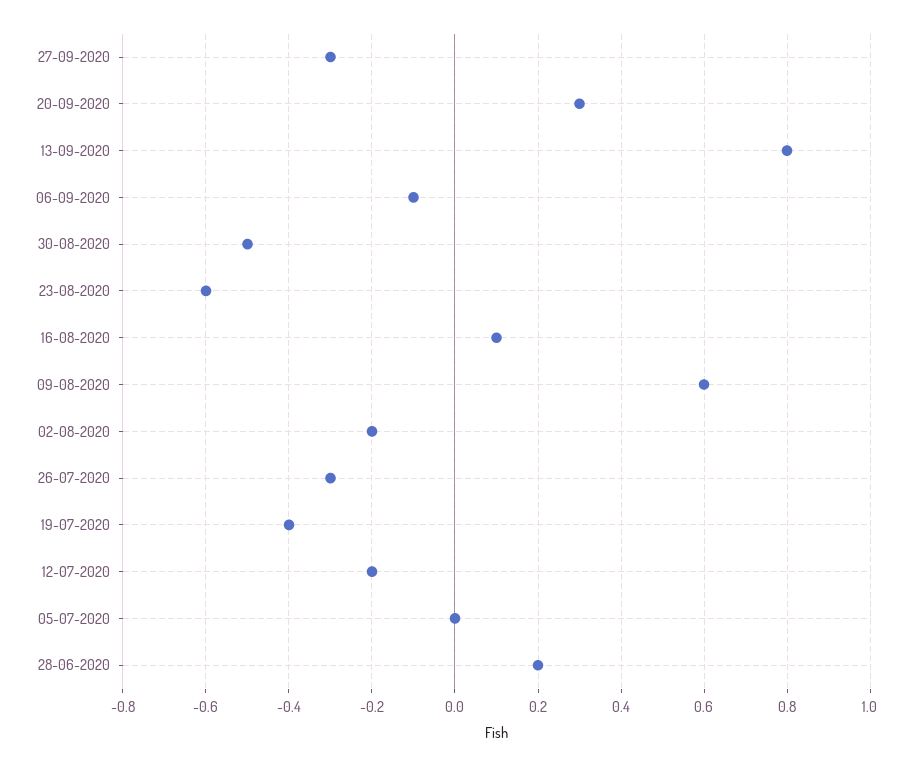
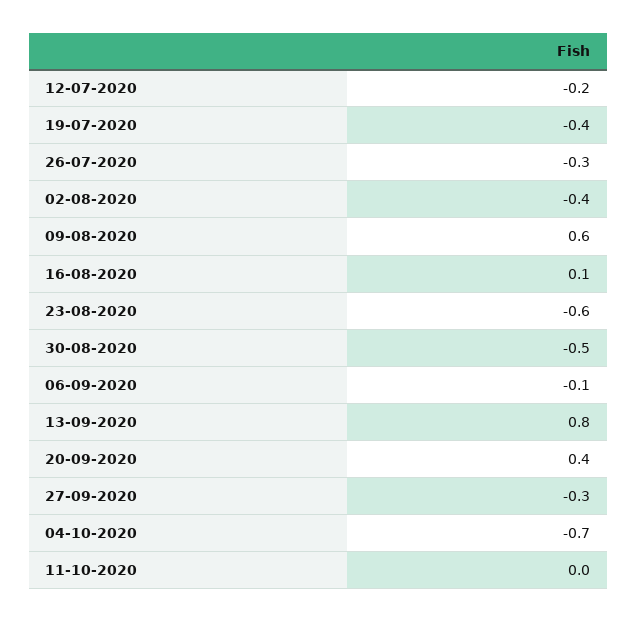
20-09-2020: 0.3 -> 0.4
02-08-2020: -0.2 -> -0.4
05-07-2020: 0 -> none
28-06-2020: 0.2 -> none
04-10-2020: none -> -0.7
11-10-2020: none -> 0

